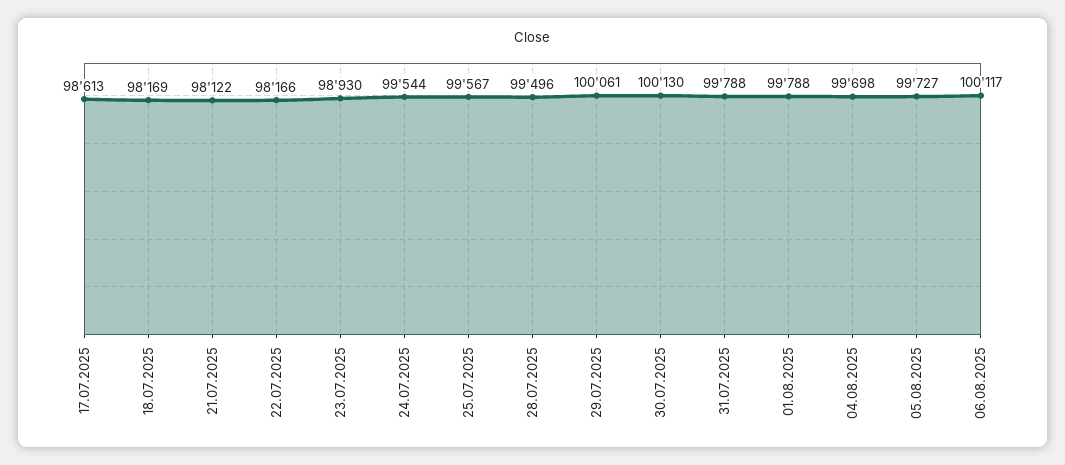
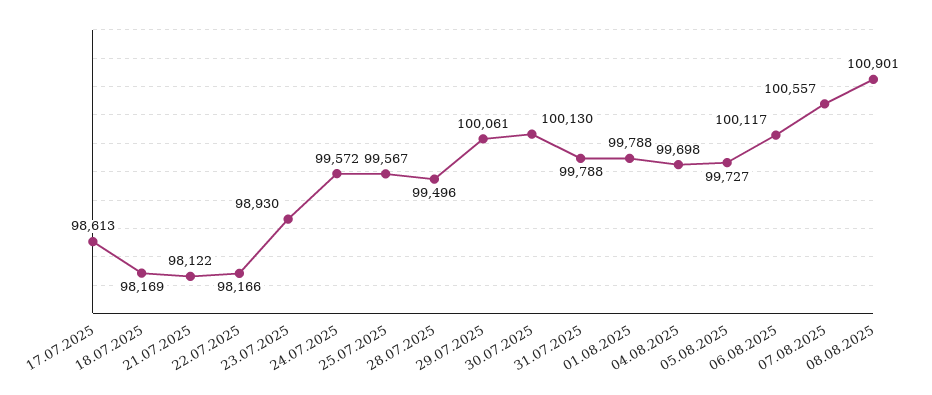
24.07.2025: 99544 -> 99572
07.08.2025: none -> 100557
08.08.2025: none -> 100901

